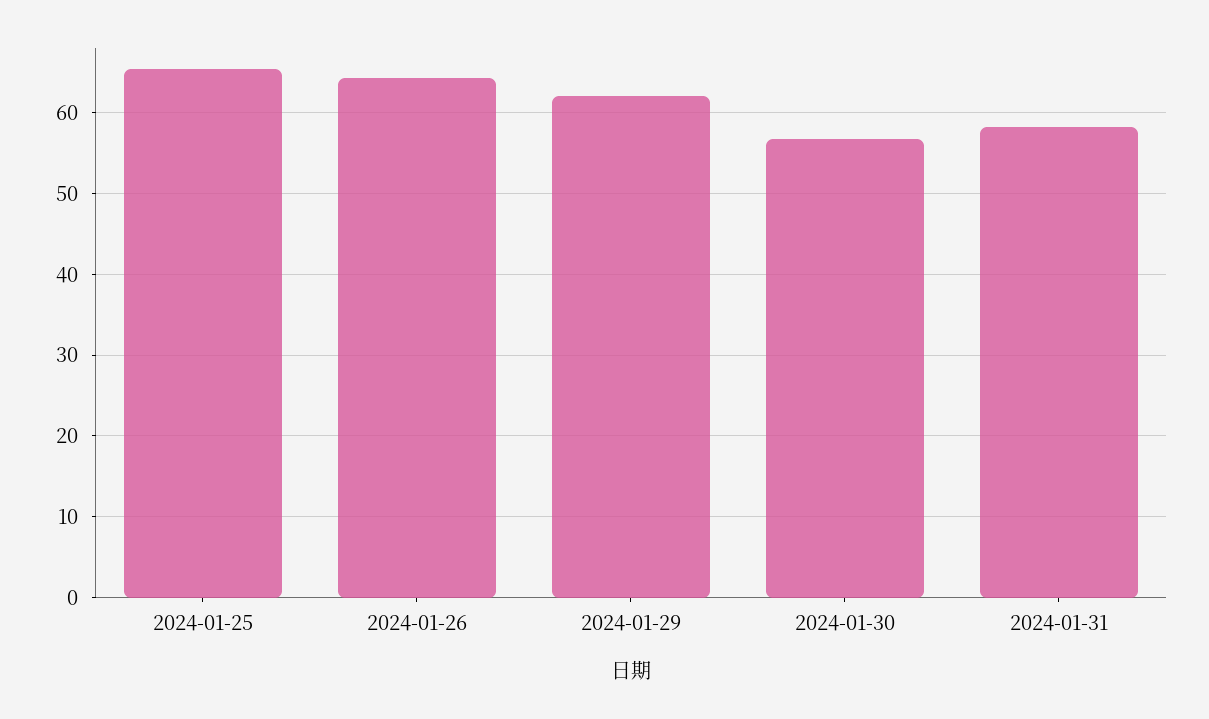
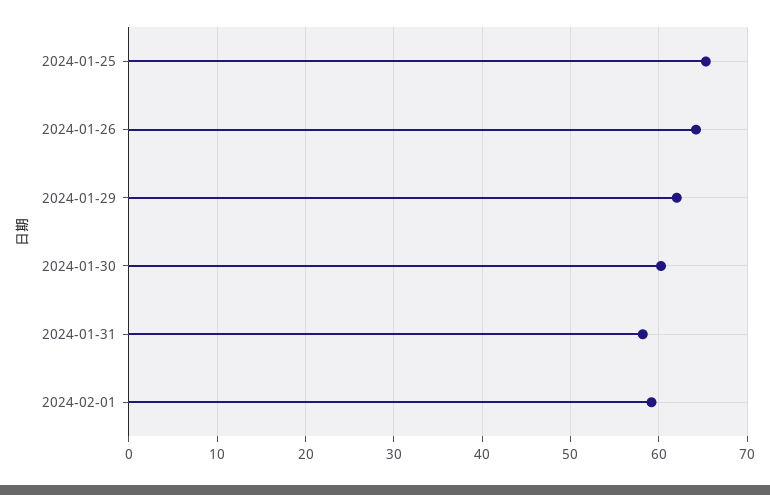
2024-01-30: 57 -> 60
2024-02-01: none -> 59

